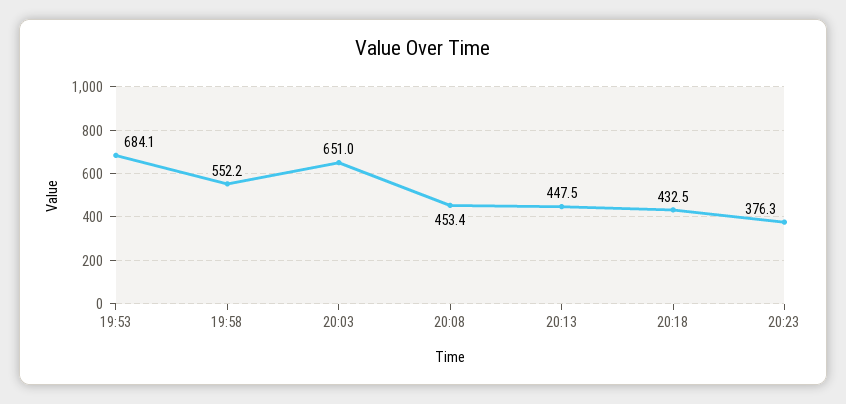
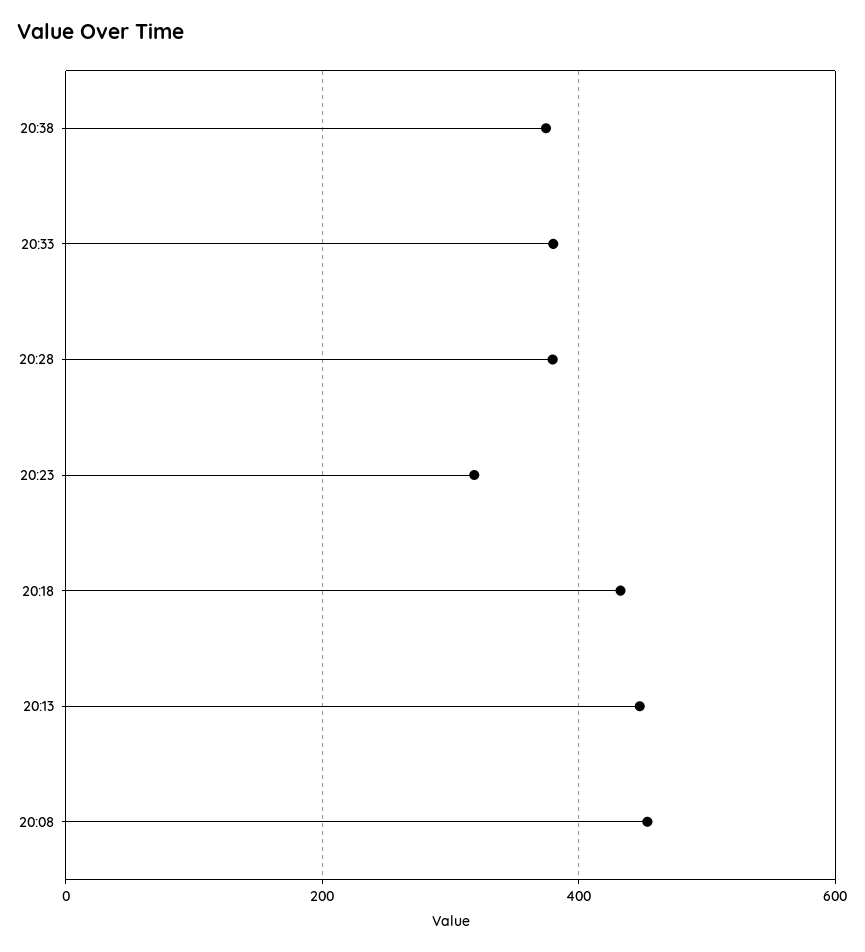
19:53: 684.1 -> none
19:58: 552.2 -> none
20:03: 651 -> none
20:23: 376.3 -> 320
20:38: none -> 380
20:33: none -> 380
20:28: none -> 380

